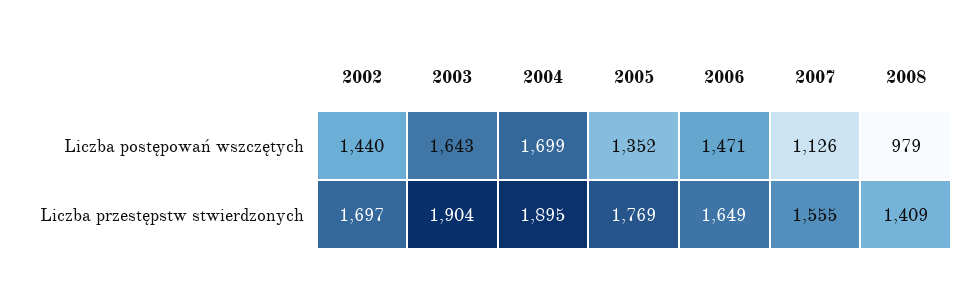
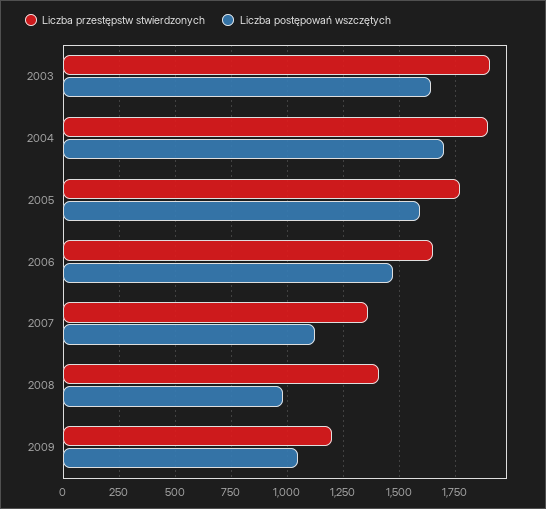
Liczba postępowań wszczętych, 2002: 1440 -> none
Liczba postępowań wszczętych, 2005: 1352 -> 1600
Liczba przestępstw stwierdzonych, 2002: 1697 -> none
Liczba przestępstw stwierdzonych, 2007: 1555 -> 1350
Liczba przestępstw stwierdzonych, 2009: none -> 1200
Liczba postępowań wszczętych, 2009: none -> 1050

